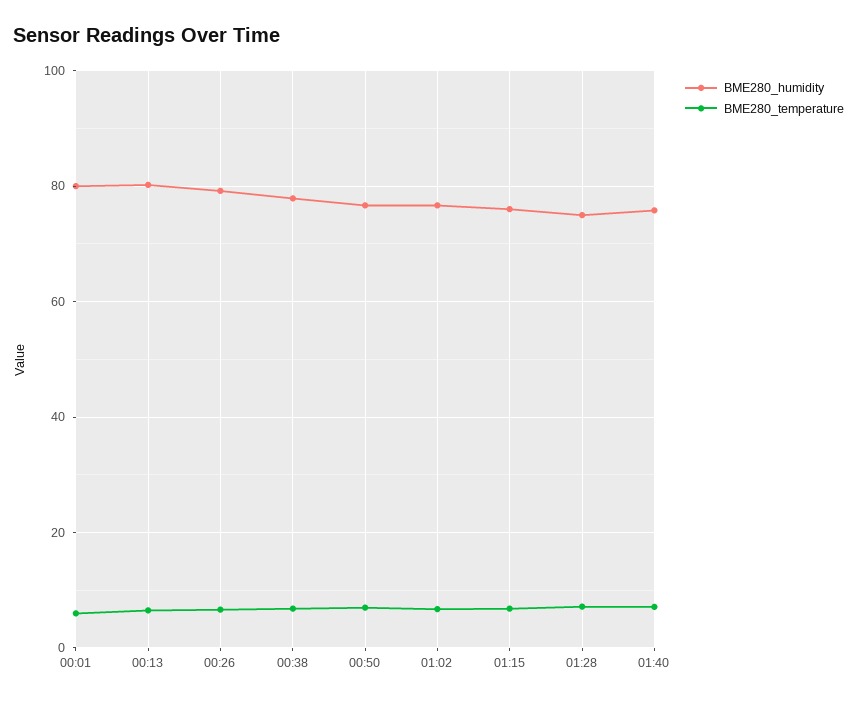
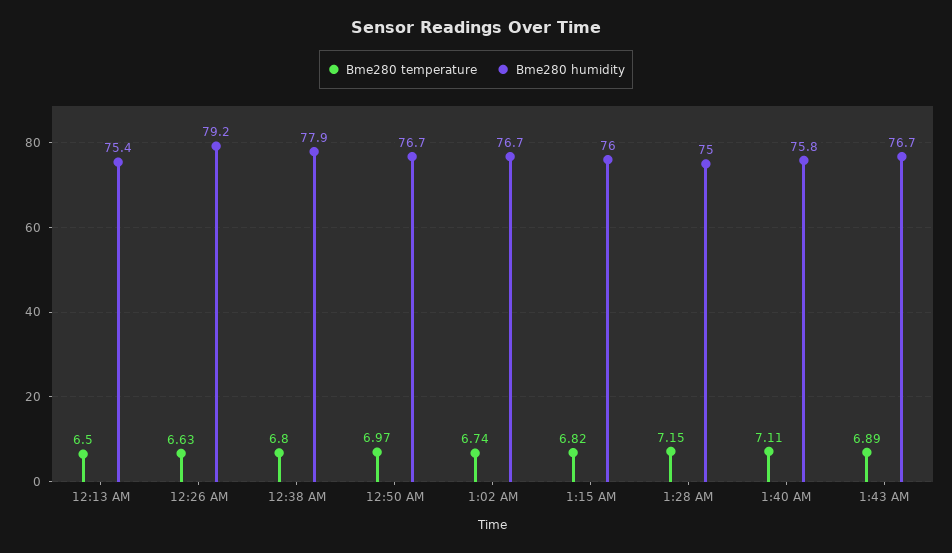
BME280_humidity, 00:01: 80 -> none
BME280_temperature, 00:01: 6 -> none
BME280_humidity, 00:13: 80 -> 75.4
BME280_temperature, 1:43 AM: none -> 6.89
BME280_humidity, 1:43 AM: none -> 76.7

